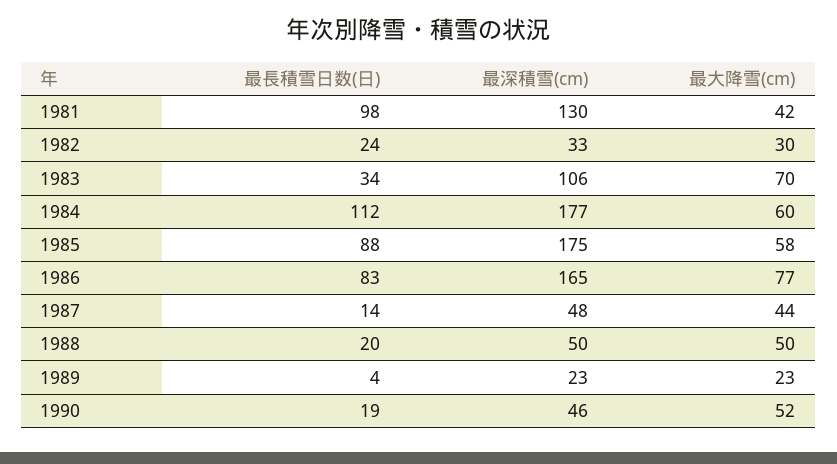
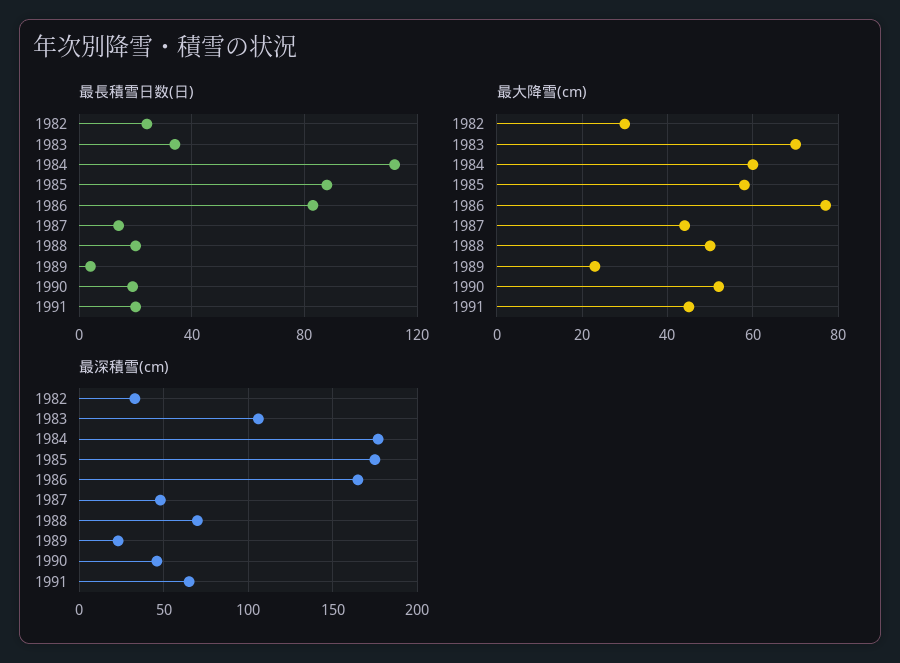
最長積雪日数(日), 1981: 98 -> none
最深積雪(cm), 1981: 130 -> none
最大降雪(cm), 1981: 42 -> none
最深積雪(cm), 1988: 50 -> 70
最長積雪日数(日), 1991: none -> 20
最大降雪(cm), 1991: none -> 45
最深積雪(cm), 1991: none -> 65

